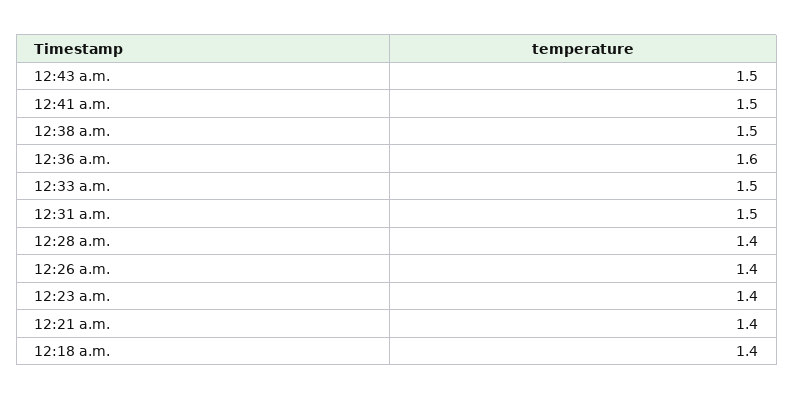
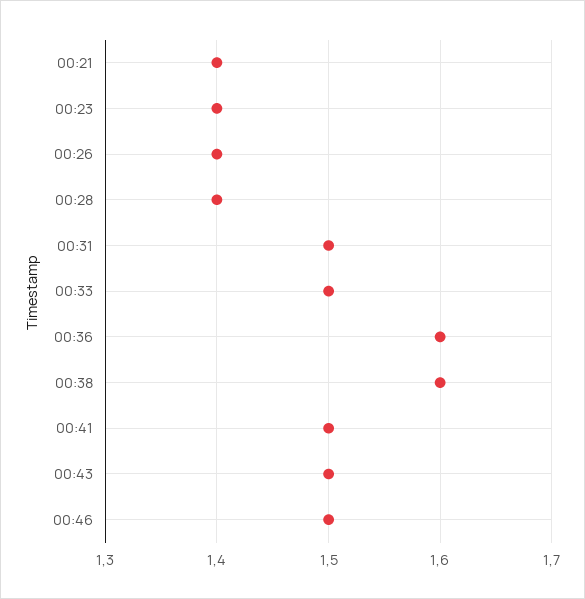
12:38 a.m.: 1.5 -> 1.6
12:18 a.m.: 1.4 -> none
00:46: none -> 1.5

